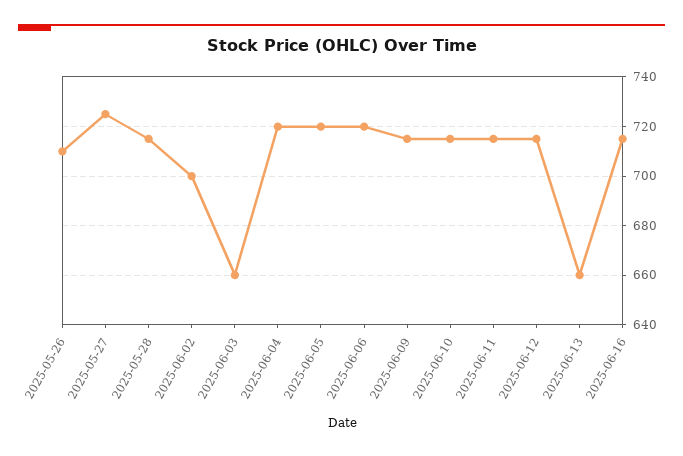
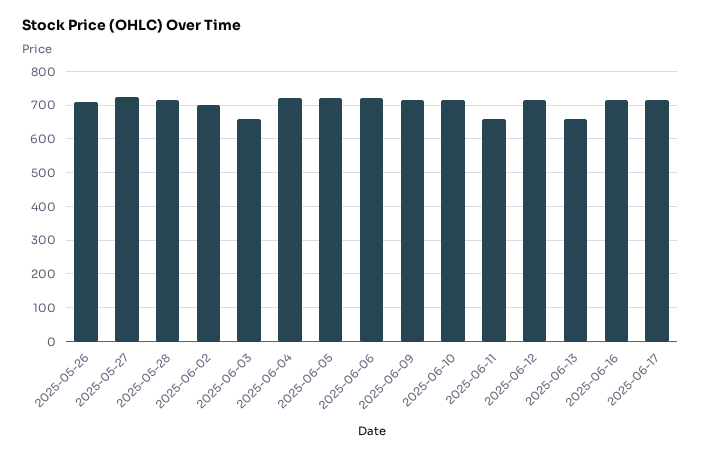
2025-06-11: 715 -> 660
2025-06-17: none -> 720

